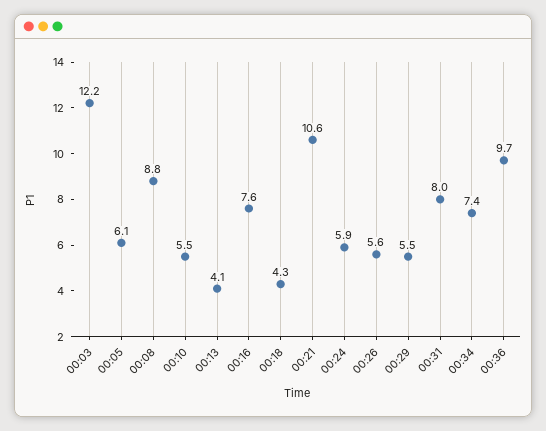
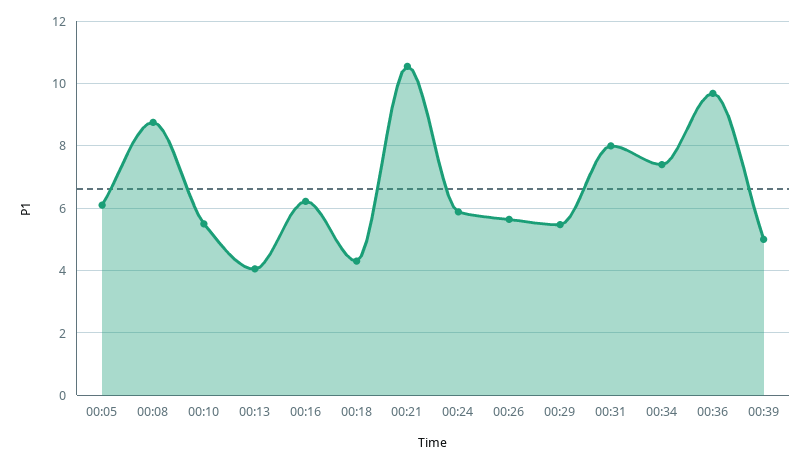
00:03: 12.2 -> none
00:16: 7.6 -> 6.2
00:39: none -> 5

